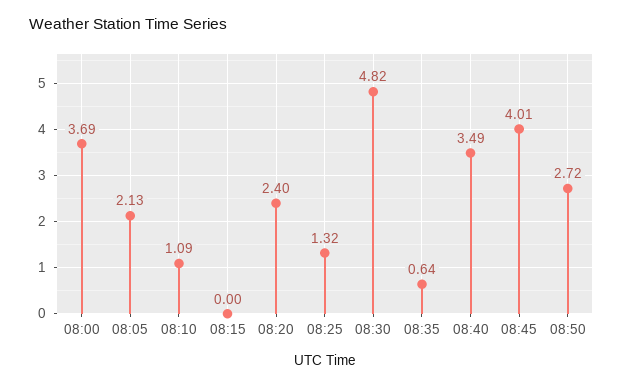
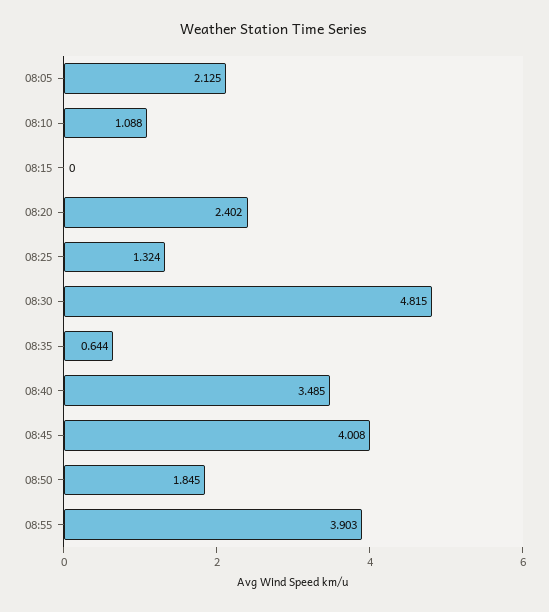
08:00: 3.69 -> none
08:50: 2.72 -> 1.845
08:55: none -> 3.903

